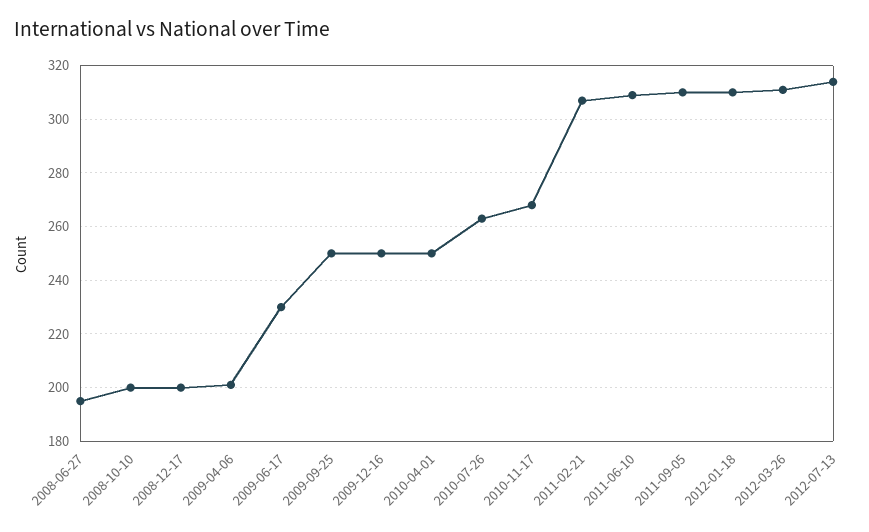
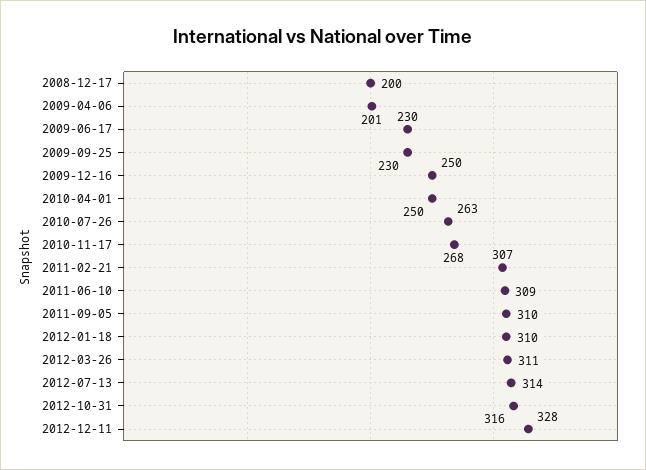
2008-06-27: 195 -> none
2008-10-10: 200 -> none
2009-09-25: 250 -> 230
2012-10-31: none -> 316
2012-12-11: none -> 328

